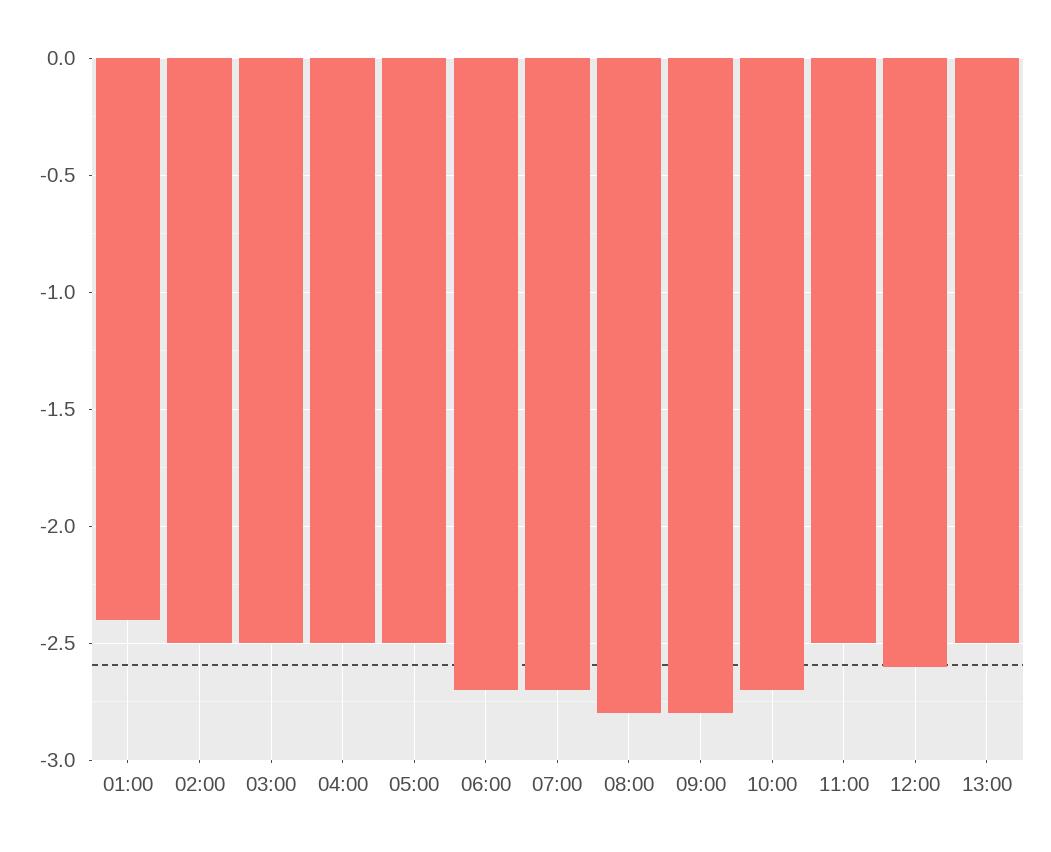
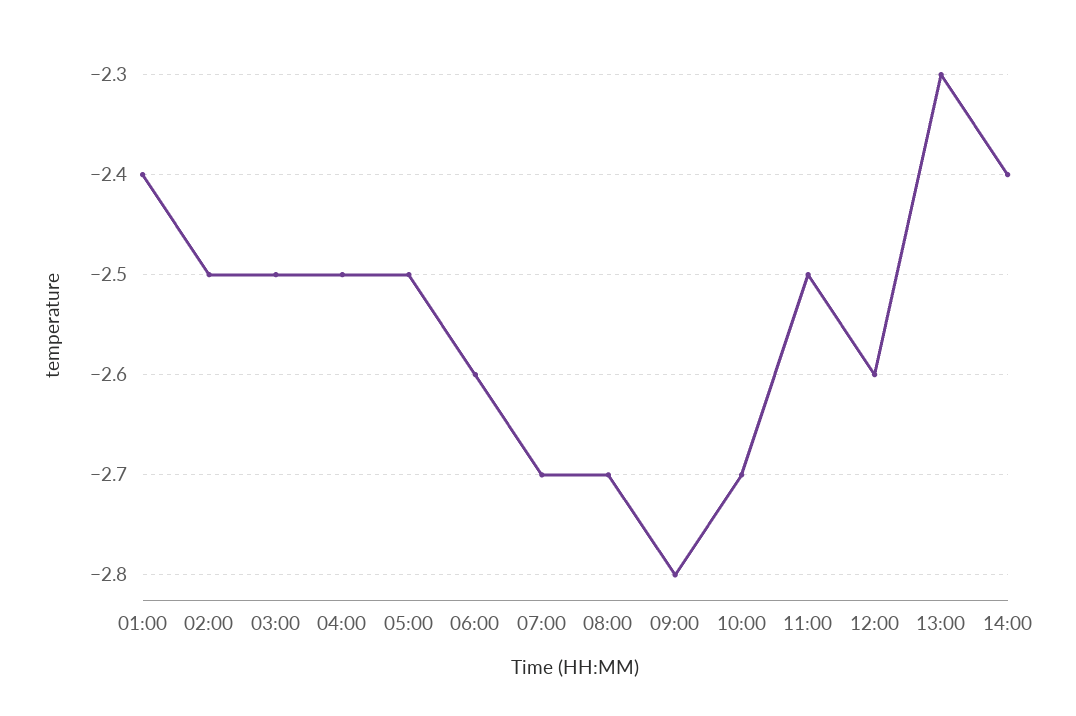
06:00: -2.7 -> -2.6
08:00: -2.8 -> -2.7
13:00: -2.5 -> -2.3
14:00: none -> -2.4

